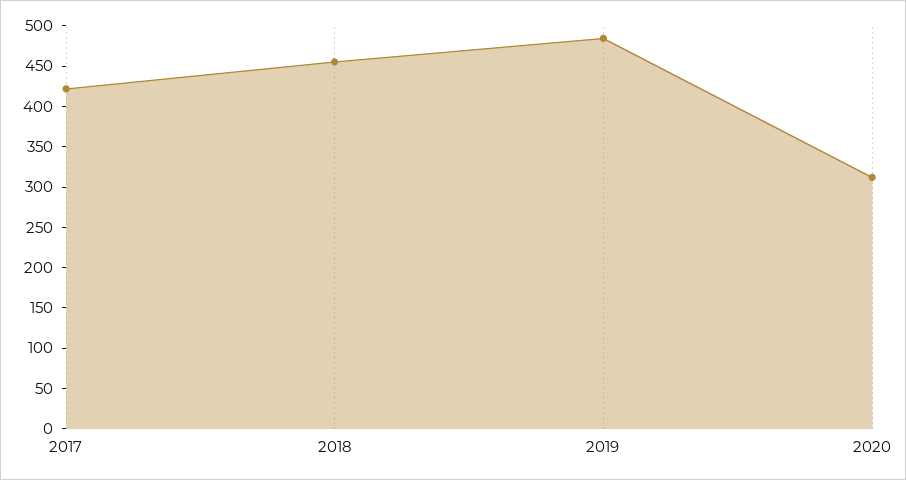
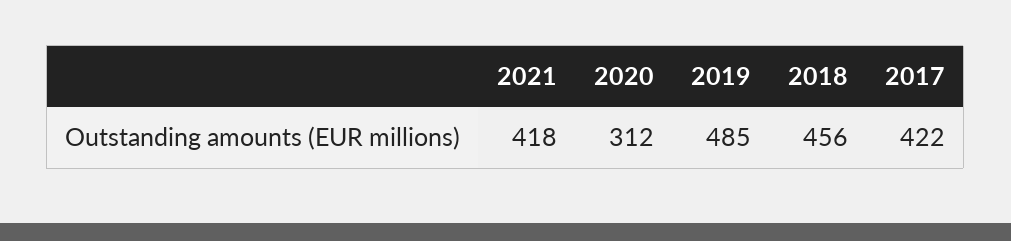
2021: none -> 418

